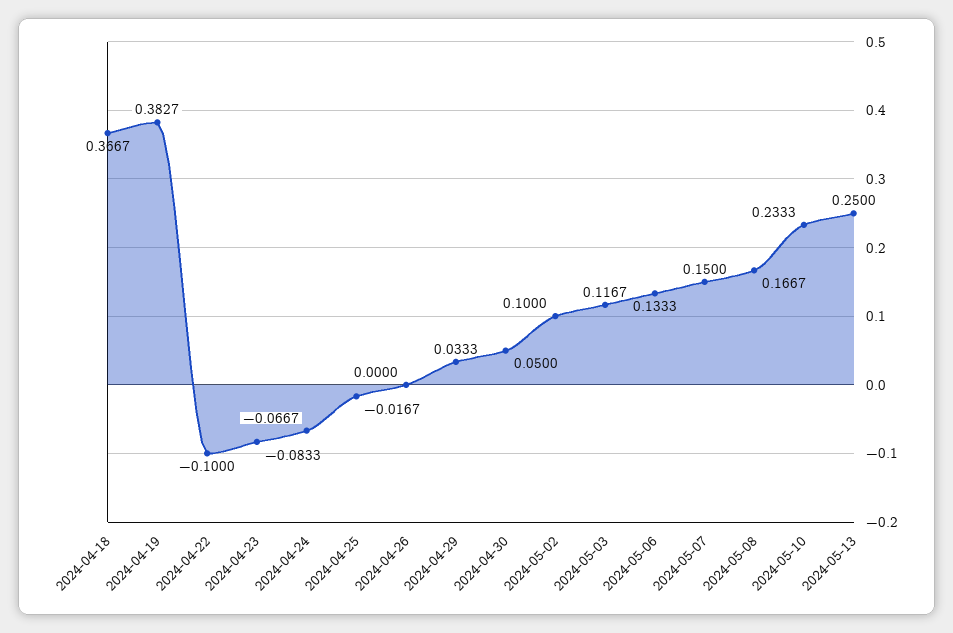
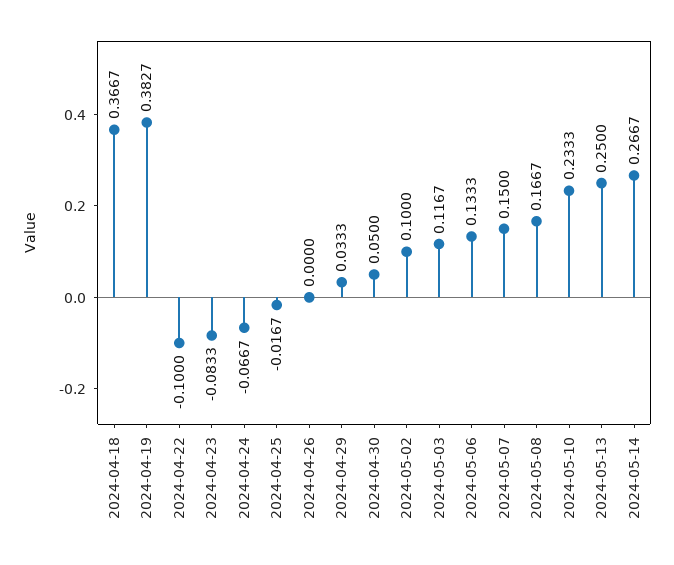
2024-05-14: none -> 0.2667

